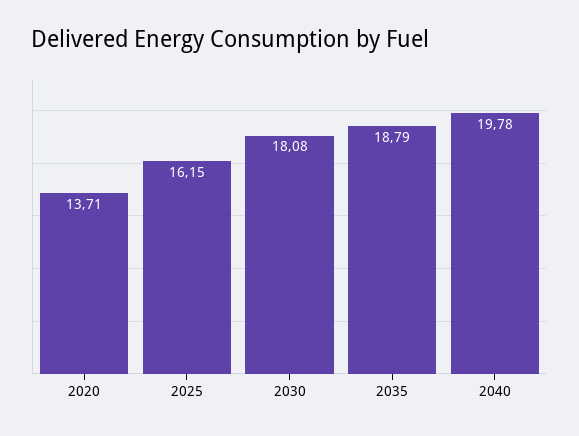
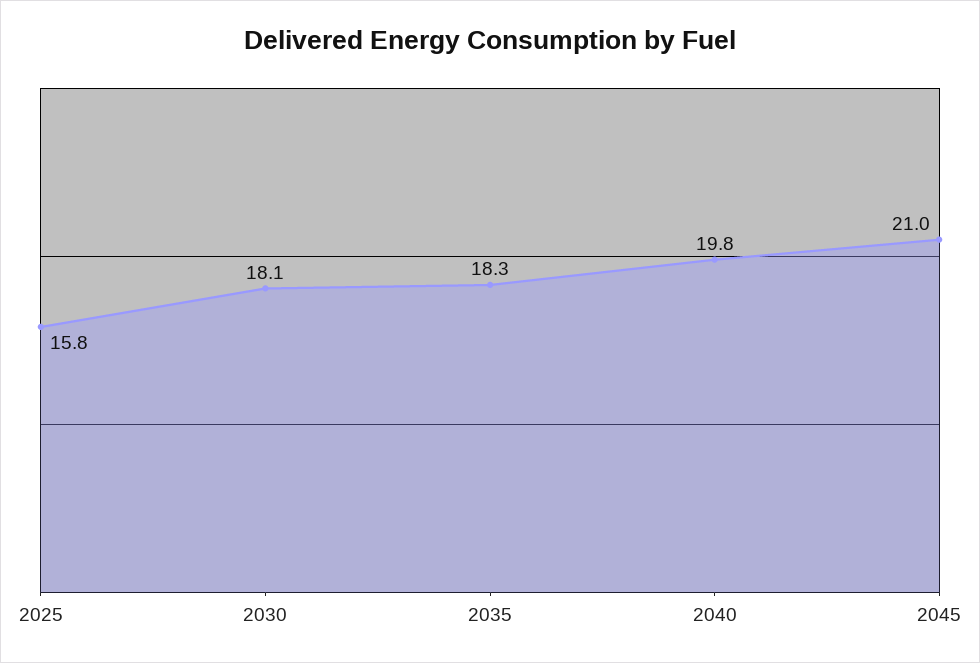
2020: 13.71 -> none
2025: 16.15 -> 15.8
2035: 18.79 -> 18.3
2045: none -> 21

